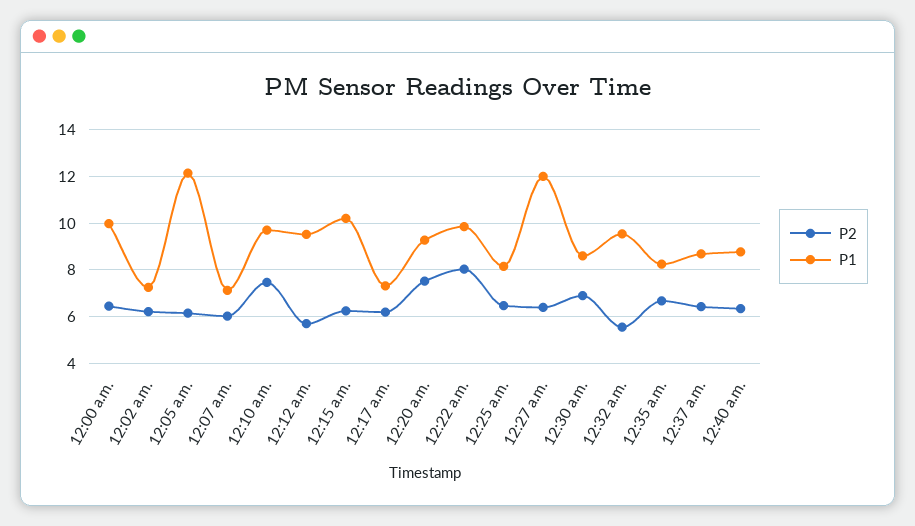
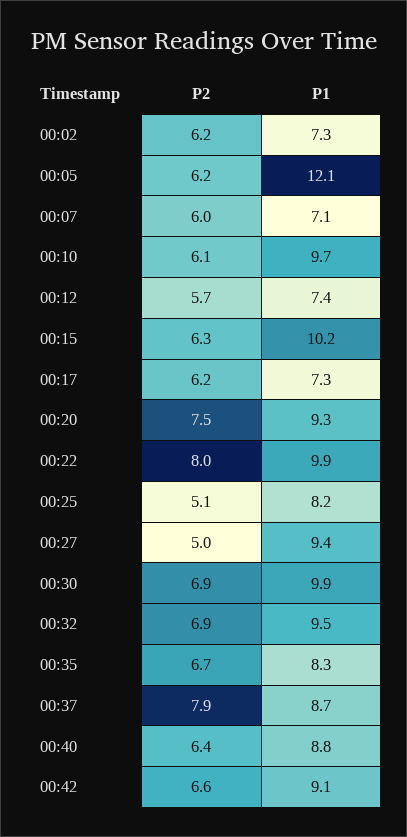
P2, 12:00 a.m.: 6.5 -> none
P1, 12:00 a.m.: 10 -> none
P2, 12:10 a.m.: 7.5 -> 6.1
P1, 12:12 a.m.: 9.5 -> 7.4
P2, 12:25 a.m.: 6.5 -> 5.1
P2, 12:27 a.m.: 6.5 -> 5
P1, 12:27 a.m.: 12 -> 9.4
P1, 12:30 a.m.: 8.5 -> 9.9
P2, 12:32 a.m.: 5.5 -> 6.9
P2, 12:37 a.m.: 6.5 -> 7.9
P2, 00:42: none -> 6.6
P1, 00:42: none -> 9.1

